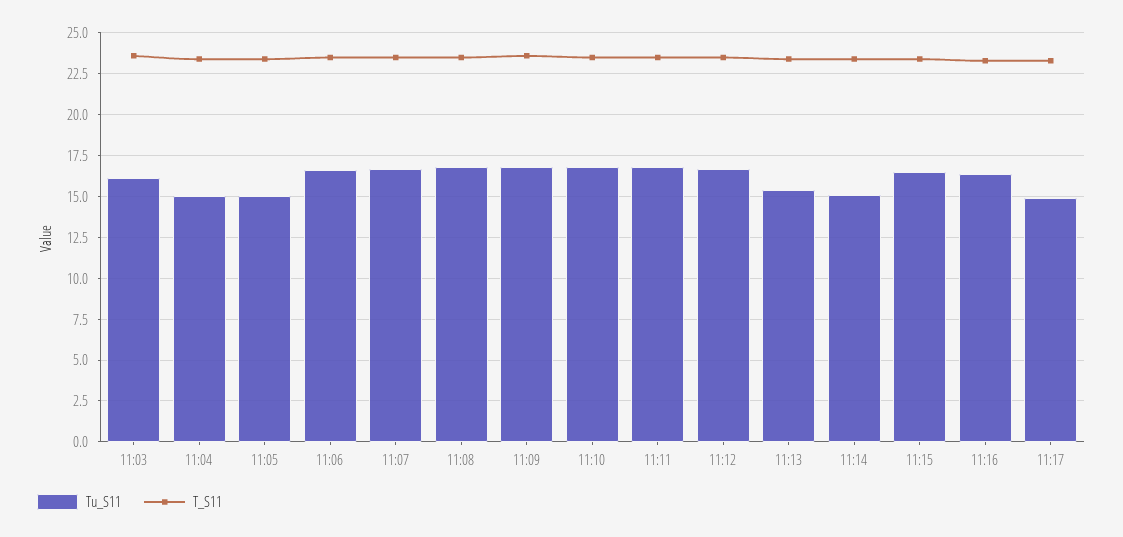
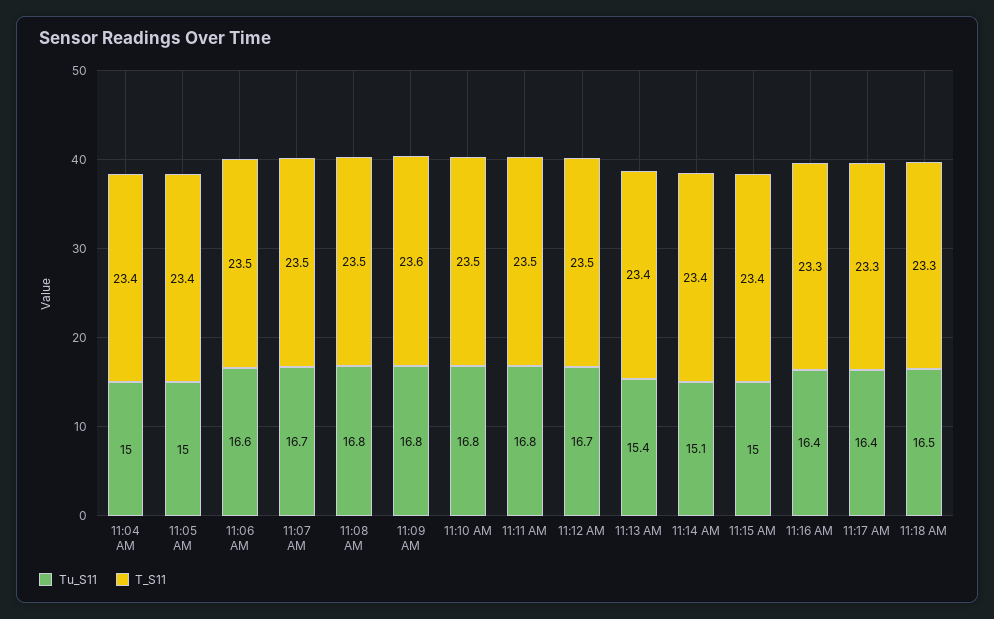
Tu_S11, 11:03: 16 -> none
T_S11, 11:03: 23.5 -> none
Tu_S11, 11:15: 16.5 -> 15
Tu_S11, 11:17: 15 -> 16.4
Tu_S11, 11:18 AM: none -> 16.5
T_S11, 11:18 AM: none -> 23.3

